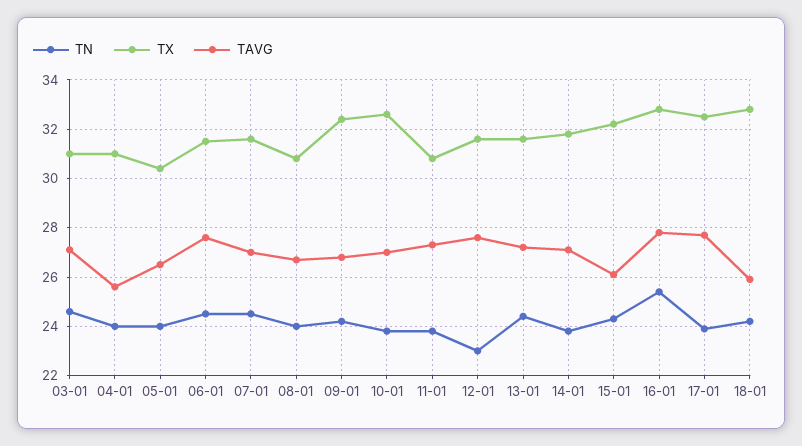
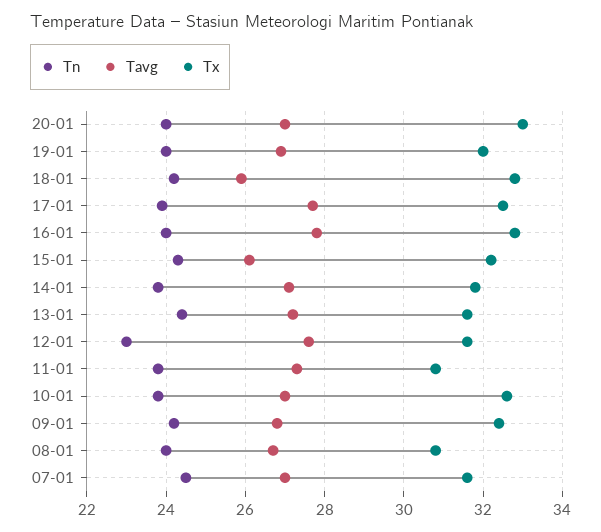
TN, 03-01: 24.5 -> none
TX, 03-01: 31 -> none
TAVG, 03-01: 27 -> none
TN, 04-01: 24 -> none
TX, 04-01: 31 -> none
TAVG, 04-01: 25.5 -> none
TN, 05-01: 24 -> none
TX, 05-01: 30.5 -> none
TAVG, 05-01: 26.5 -> none
TN, 06-01: 24.5 -> none
TX, 06-01: 31.5 -> none
TAVG, 06-01: 27.5 -> none
TN, 16-01: 25.5 -> 24
TN, 20-01: none -> 24
TAVG, 20-01: none -> 27
TX, 20-01: none -> 33
TN, 19-01: none -> 24
TAVG, 19-01: none -> 27
TX, 19-01: none -> 32

